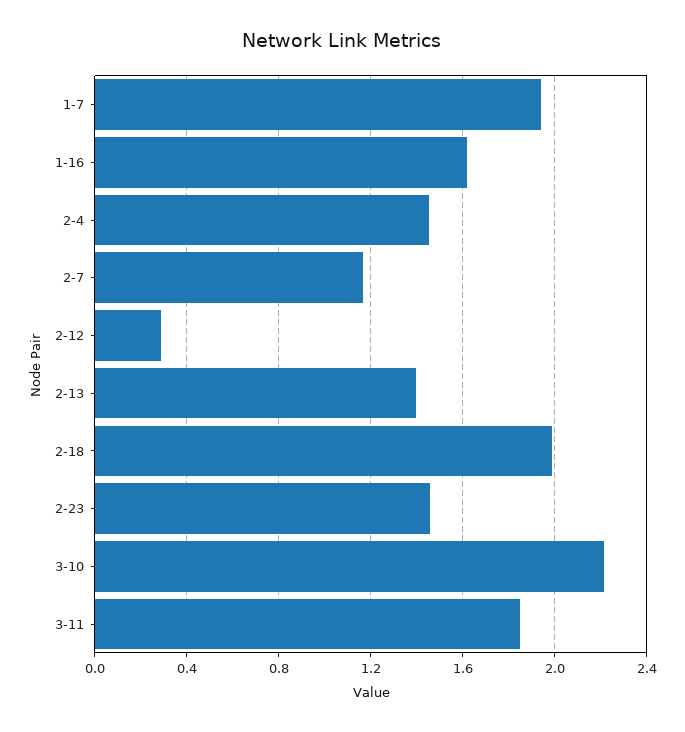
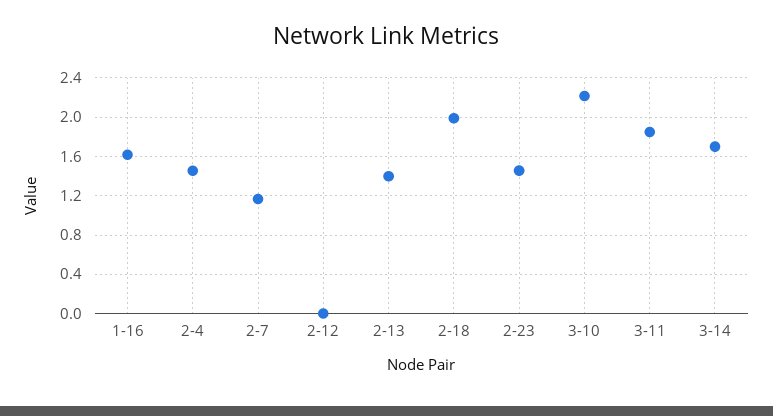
1-7: 1.95 -> none
2-12: 0.3 -> 0
3-14: none -> 1.7

